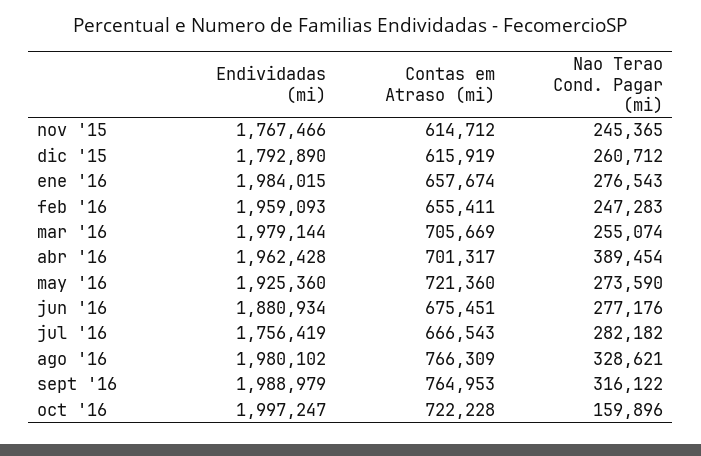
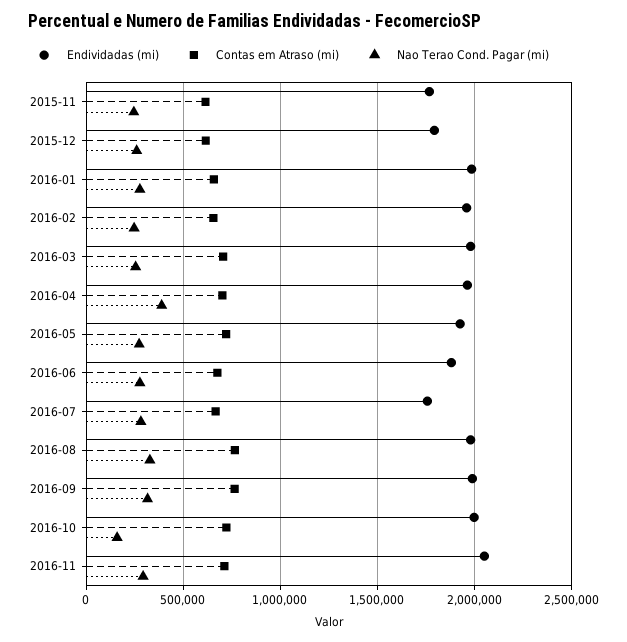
Endividadas (mi), 2016-11: none -> 2050000
Contas em Atraso (mi), 2016-11: none -> 700000
Nao Terao Cond. Pagar (mi), 2016-11: none -> 300000

